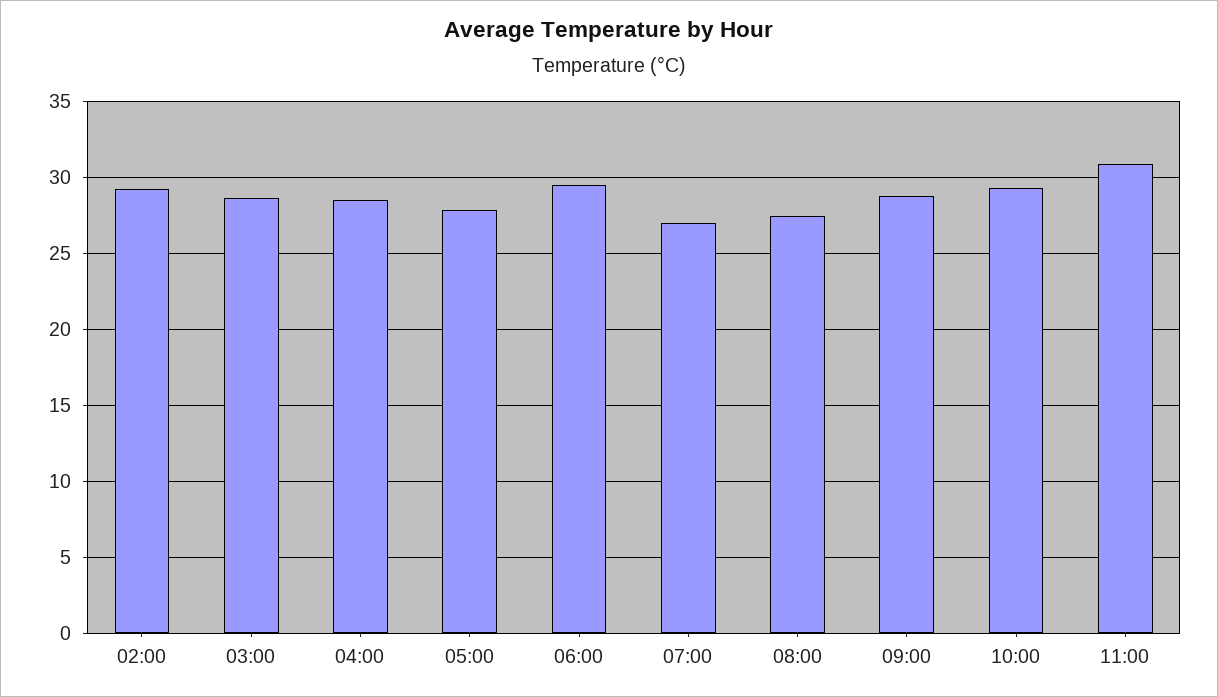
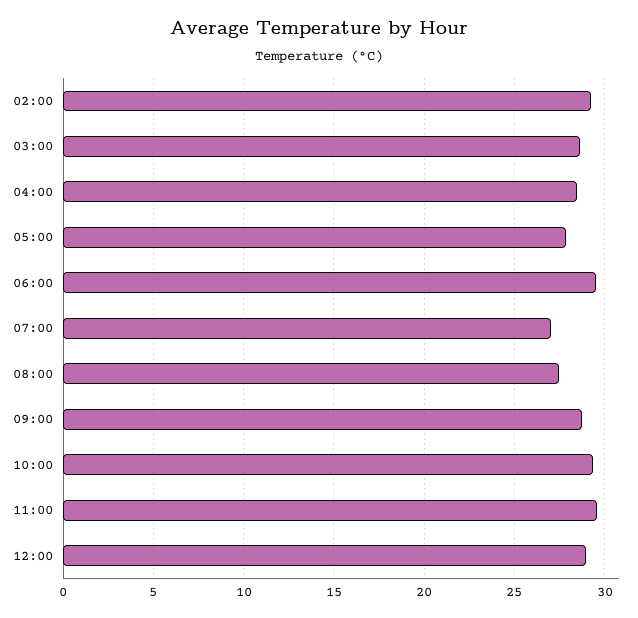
11:00: 31 -> 29.5
12:00: none -> 29

